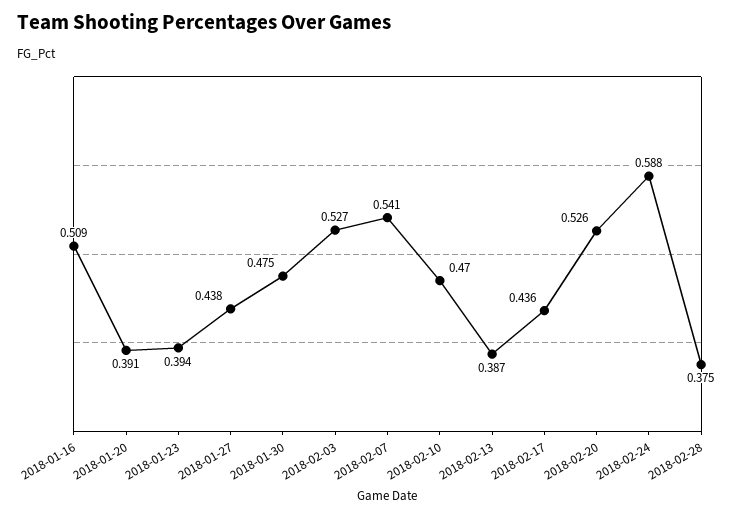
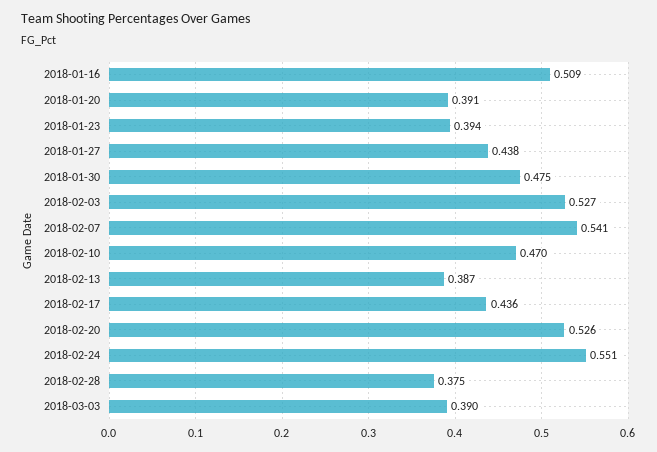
2018-02-24: 0.588 -> 0.551
2018-03-03: none -> 0.39

